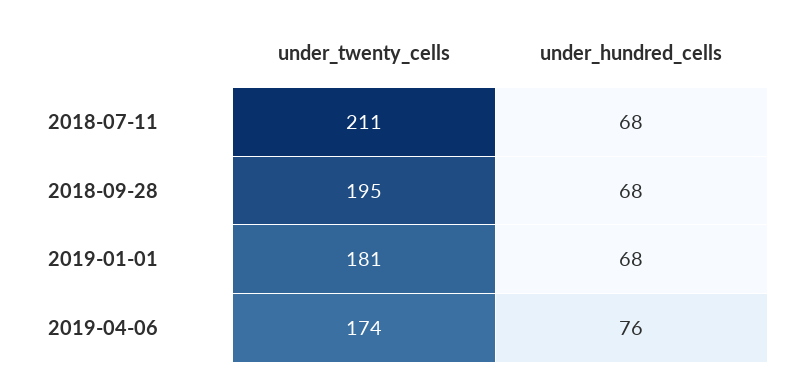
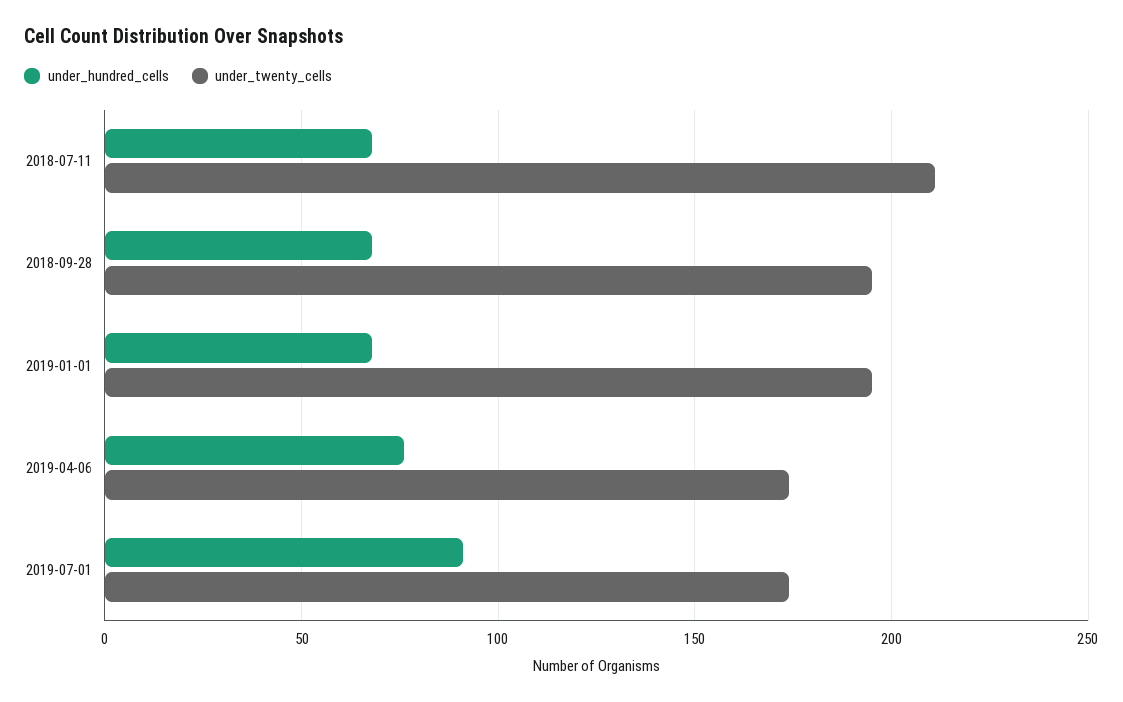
under_twenty_cells, 2019-01-01: 181 -> 195
under_hundred_cells, 2019-07-01: none -> 90
under_twenty_cells, 2019-07-01: none -> 175

